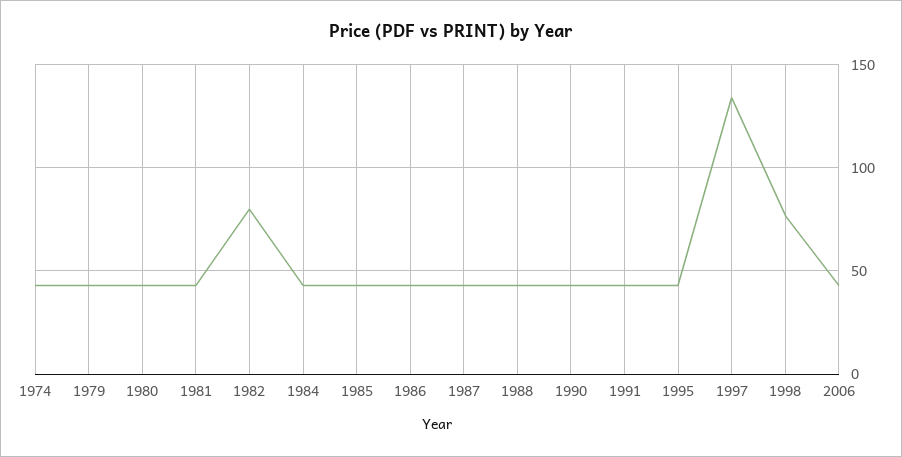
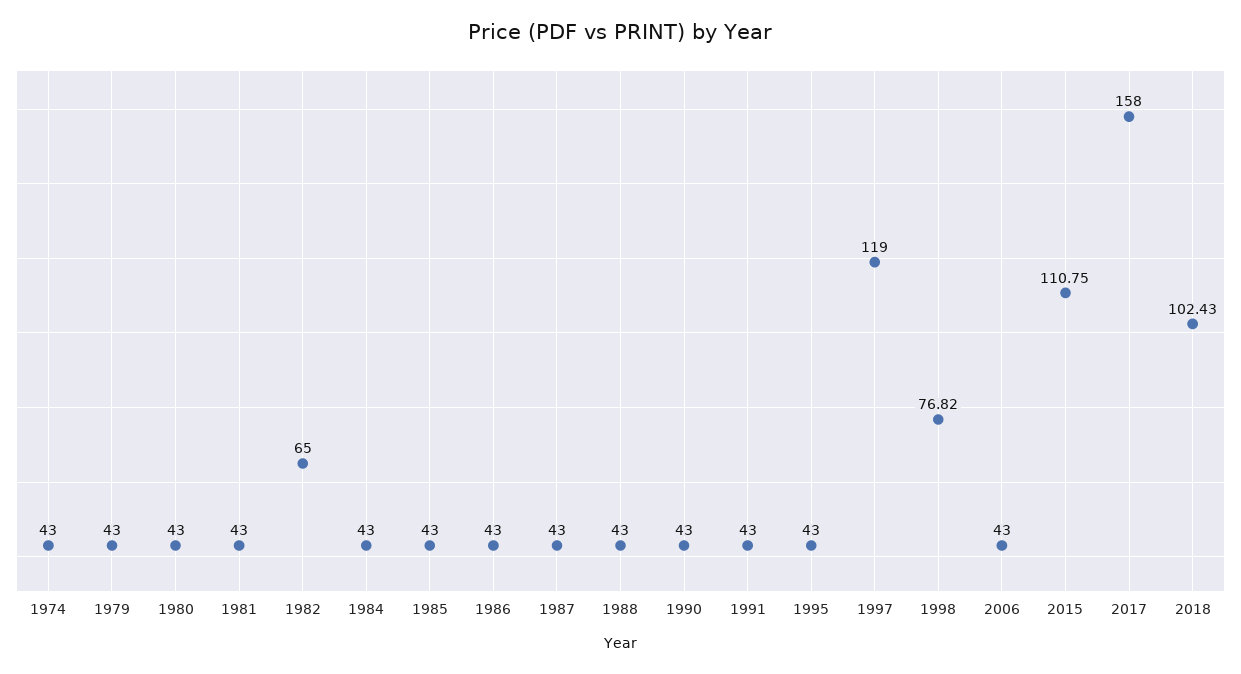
1982: 80 -> 65
1997: 135 -> 119
2015: none -> 110.75
2017: none -> 158
2018: none -> 102.43

